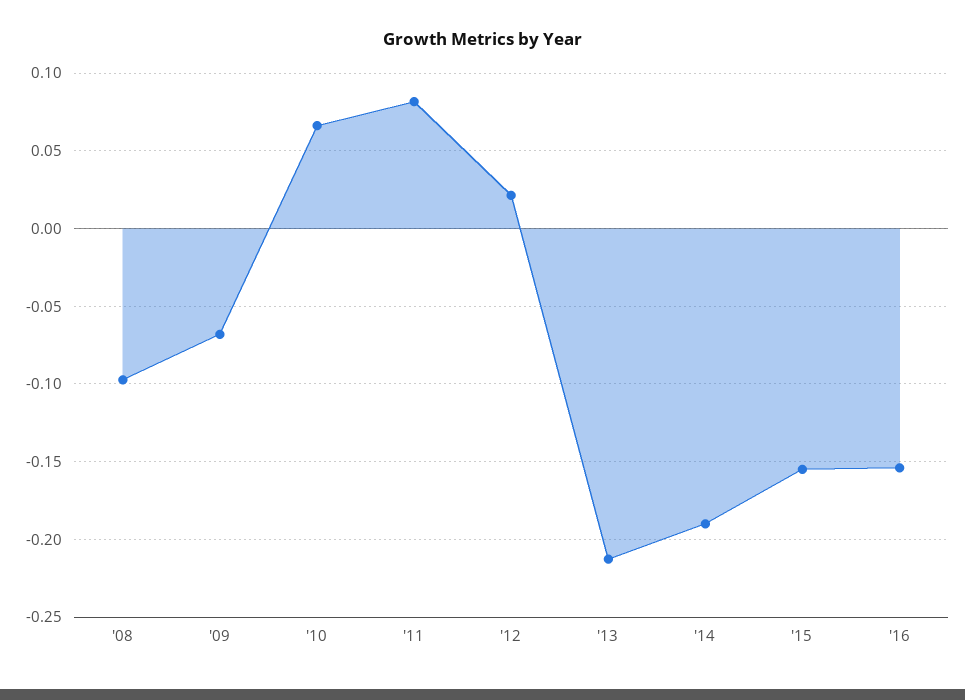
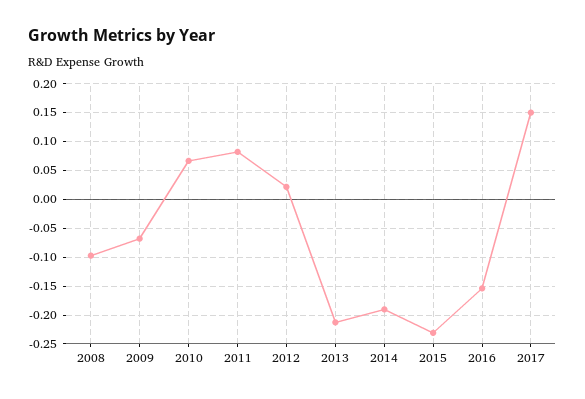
'15: -0.155 -> -0.225
2017: none -> 0.15

